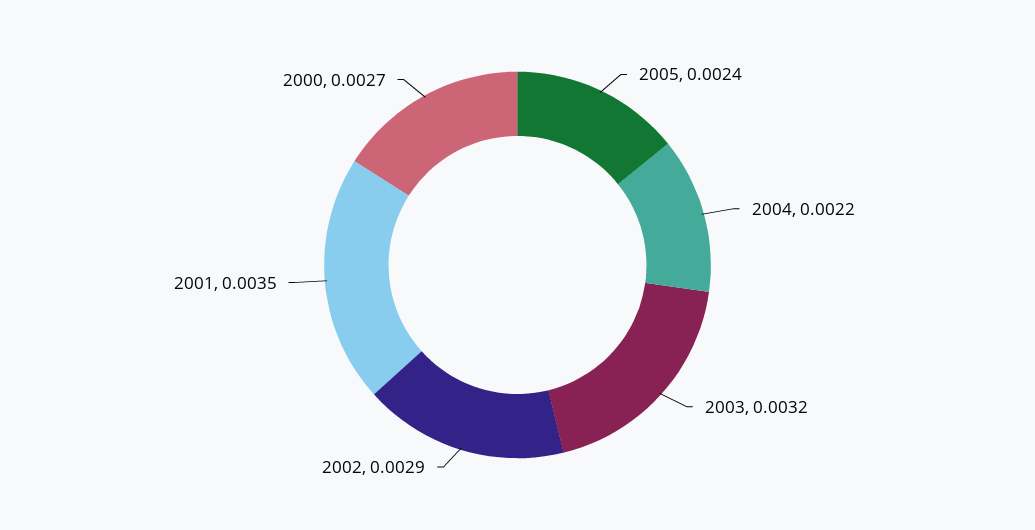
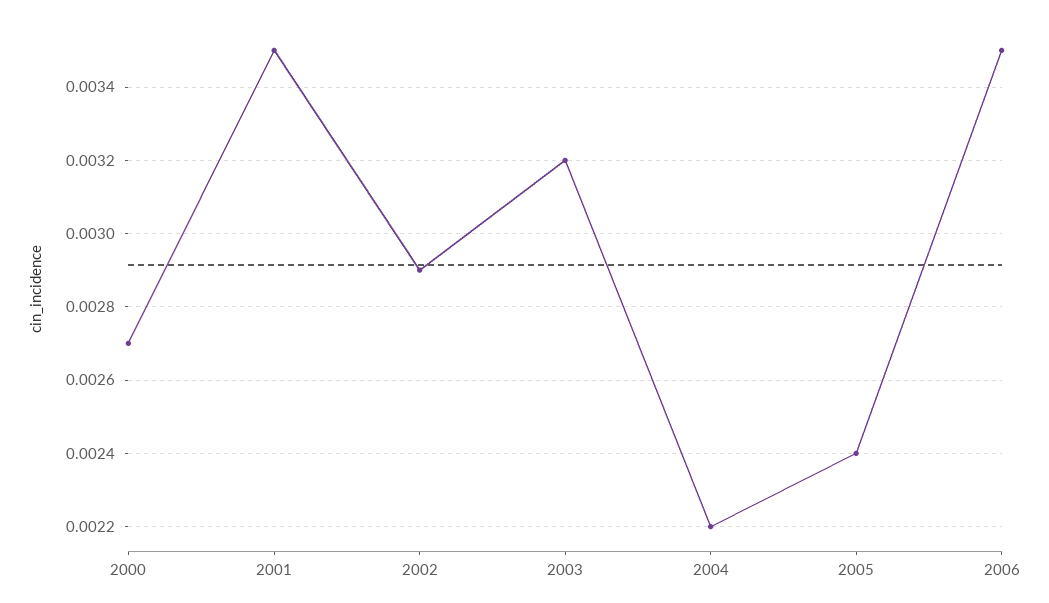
2006: none -> 0.0035

